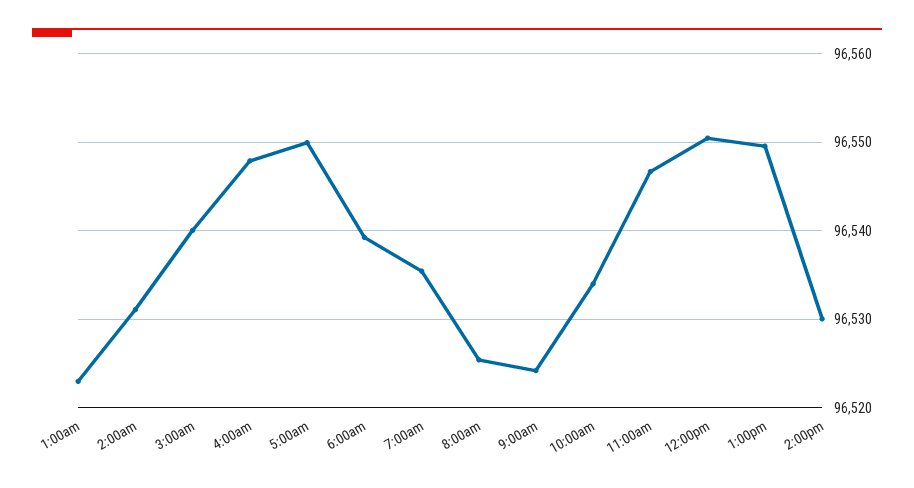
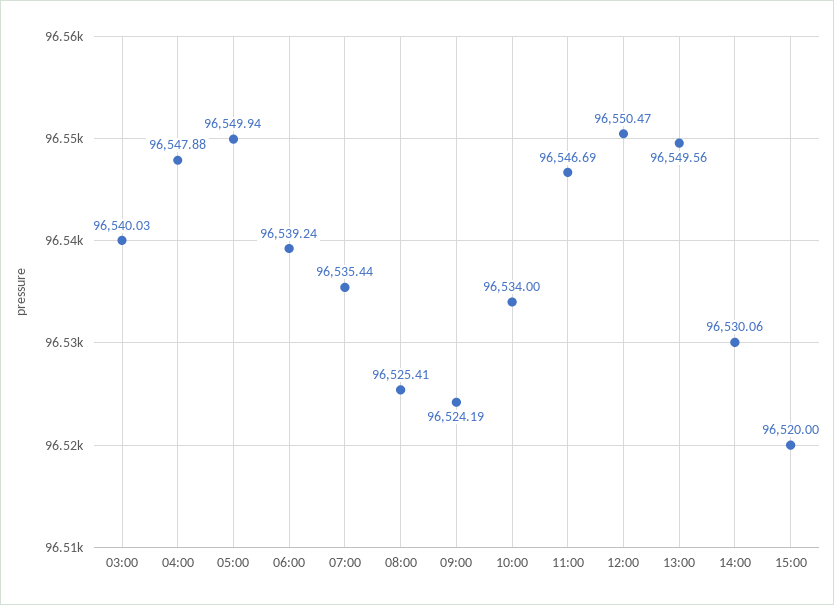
1:00am: 96523 -> none
2:00am: 96531 -> none
15:00: none -> 96520

